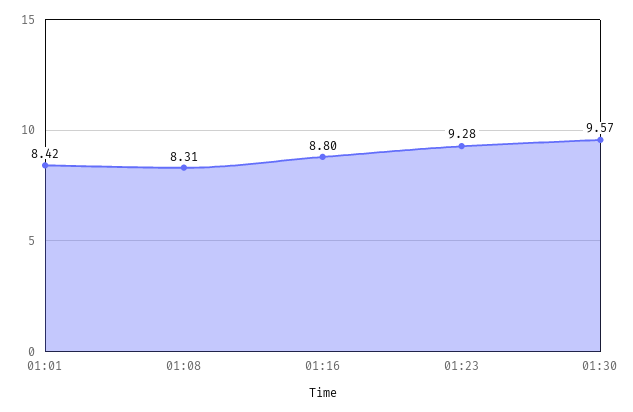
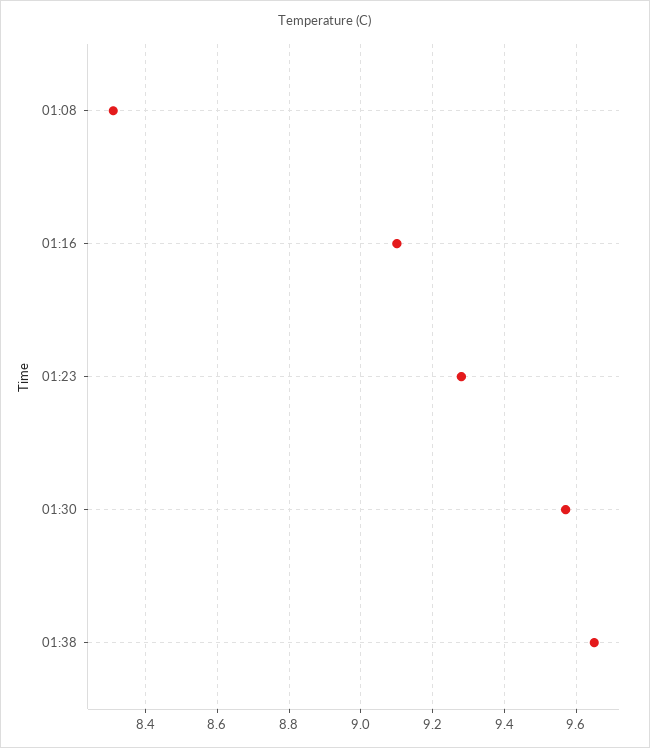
01:01: 8.42 -> none
01:16: 8.8 -> 9.1
01:38: none -> 9.65

